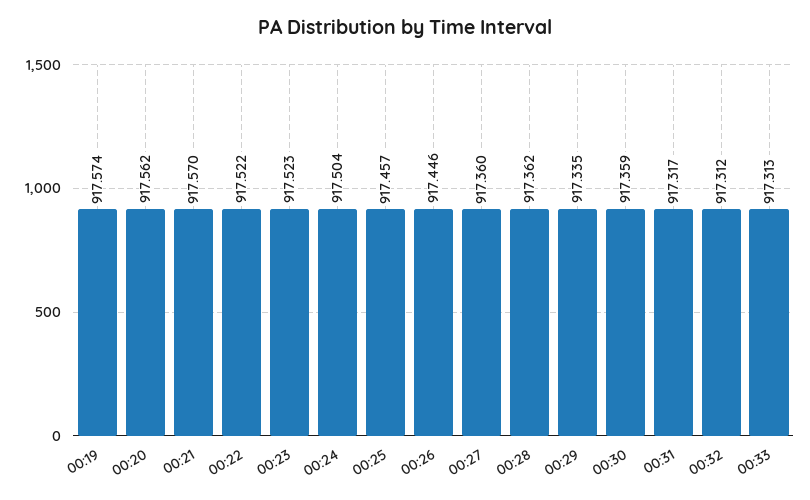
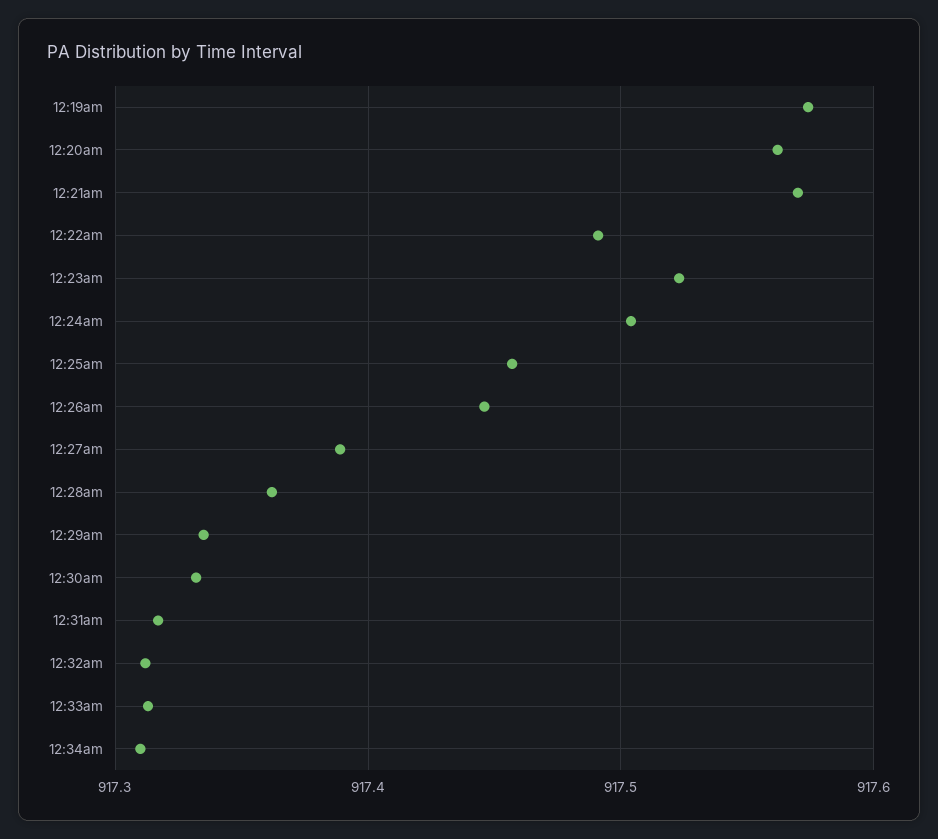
00:22: 917.522 -> 917.49
00:27: 917.36 -> 917.39
00:30: 917.359 -> 917.33
12:34am: none -> 917.31

